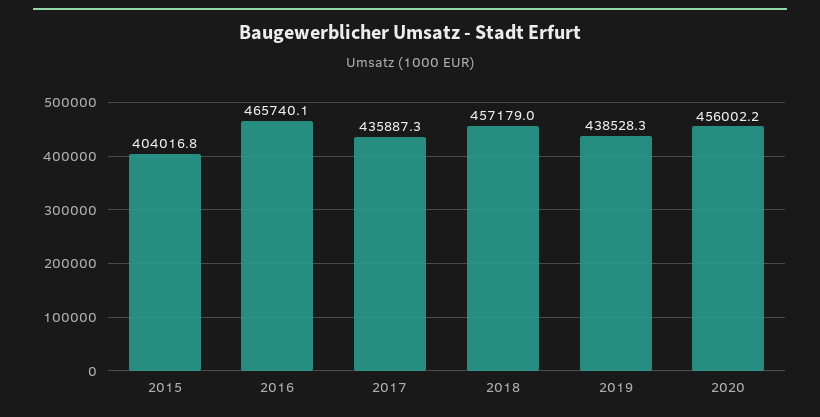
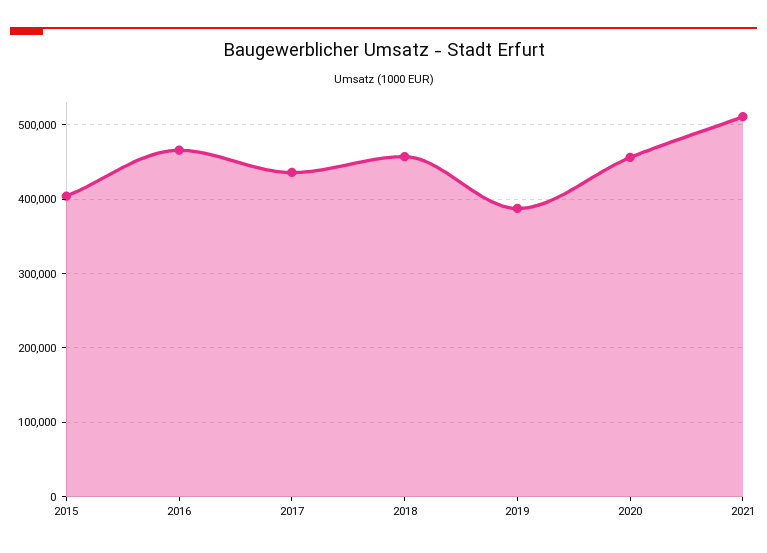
2019: 438528.3 -> 390000
2021: none -> 510000

